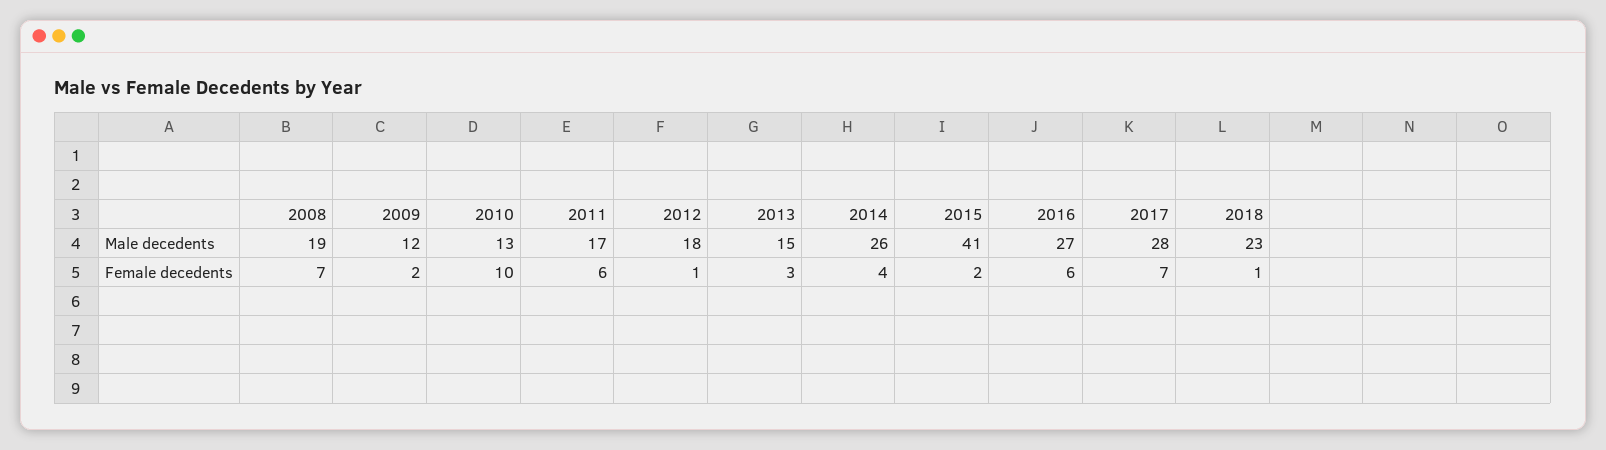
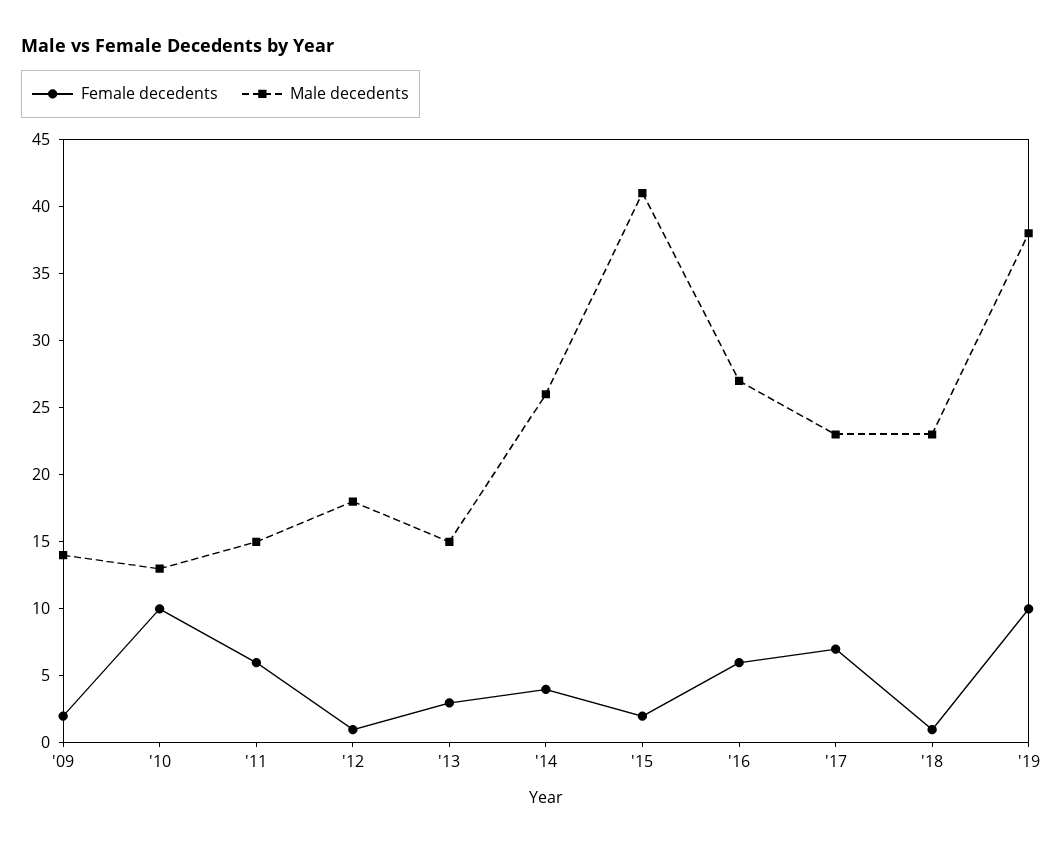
Male decedents, 2008: 19 -> none
Male decedents, 2009: 12 -> 14
Male decedents, 2011: 17 -> 15
Male decedents, 2017: 28 -> 23
Female decedents, 2008: 7 -> none
Female decedents, '19: none -> 10
Male decedents, '19: none -> 38

